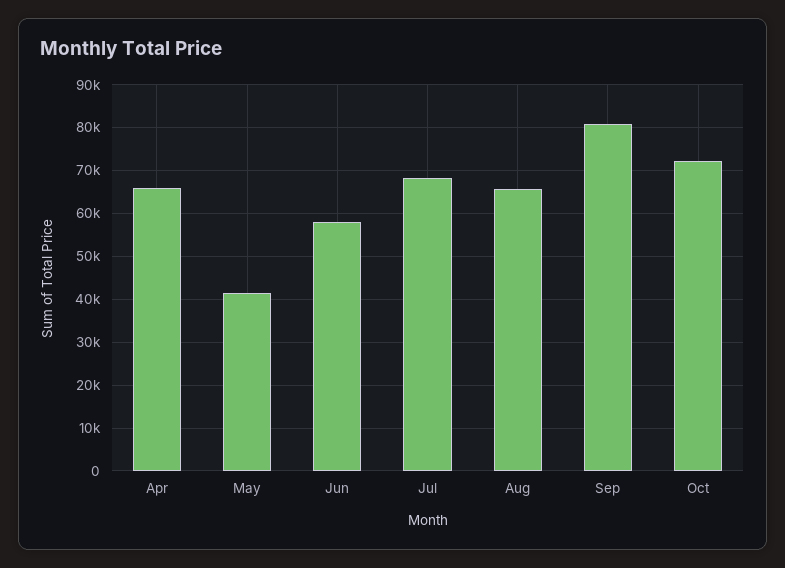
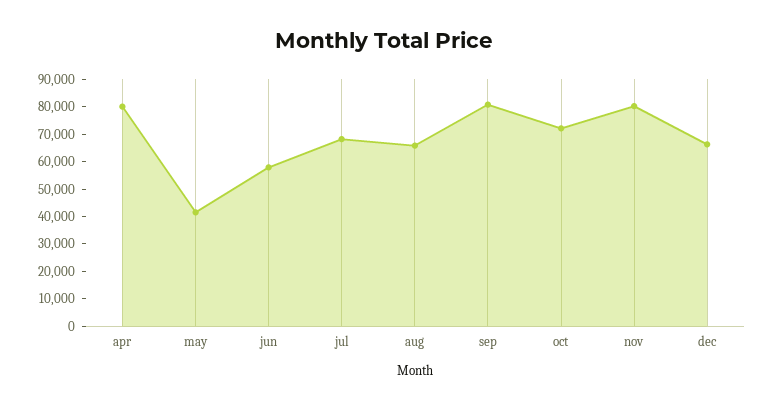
Apr: 66000 -> 80000
nov: none -> 80000
dec: none -> 65000

